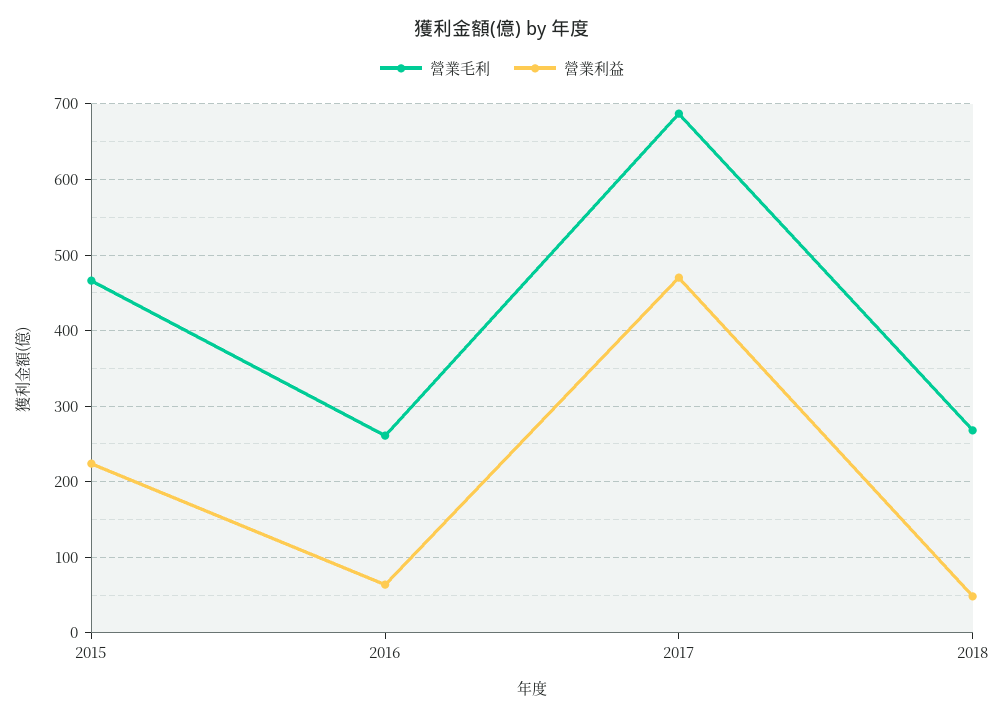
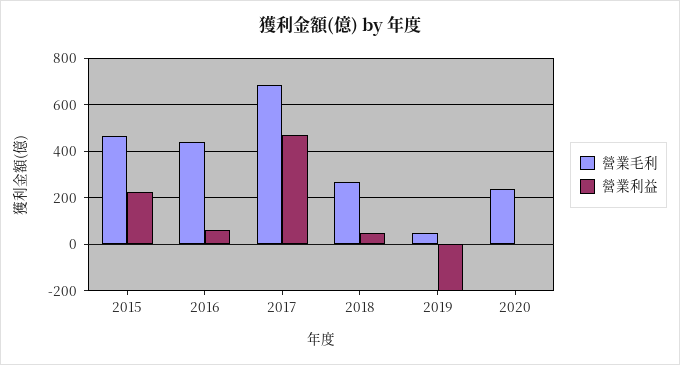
營業毛利, 2016: 260 -> 450
營業毛利, 2019: none -> 50
營業利益, 2019: none -> -200
營業毛利, 2020: none -> 250
營業利益, 2020: none -> 0

